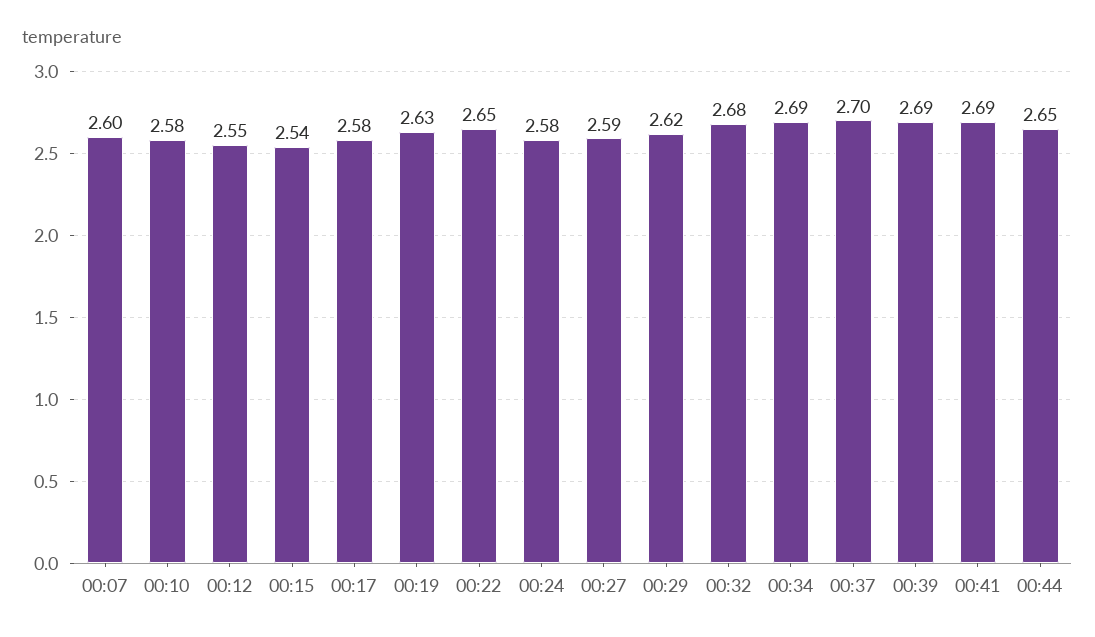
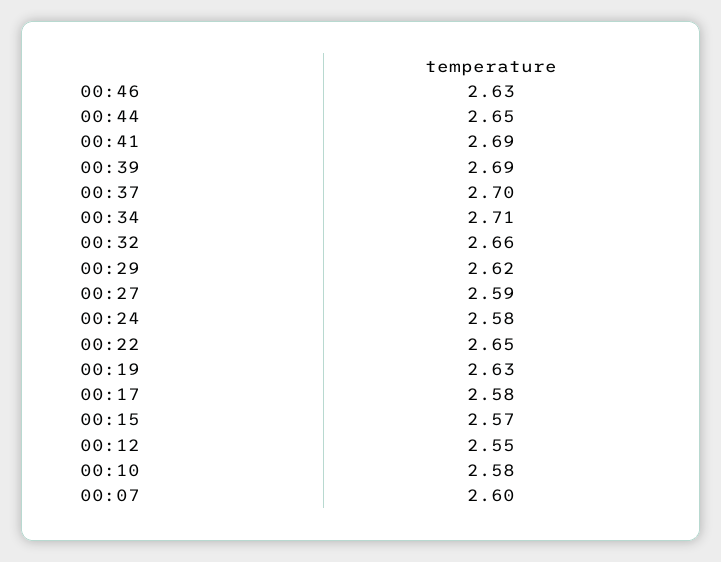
00:15: 2.54 -> 2.57
00:32: 2.68 -> 2.66
00:34: 2.69 -> 2.71
00:46: none -> 2.63

